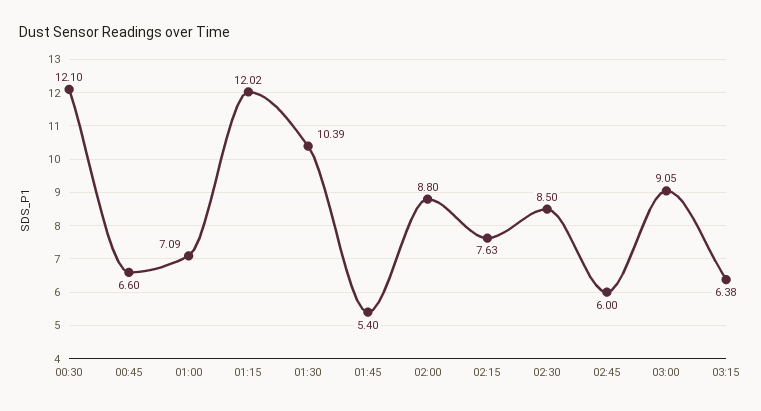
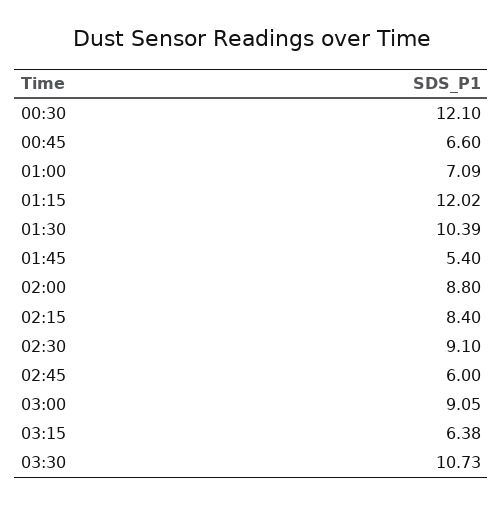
02:15: 7.63 -> 8.4
02:30: 8.5 -> 9.1
03:30: none -> 10.73

